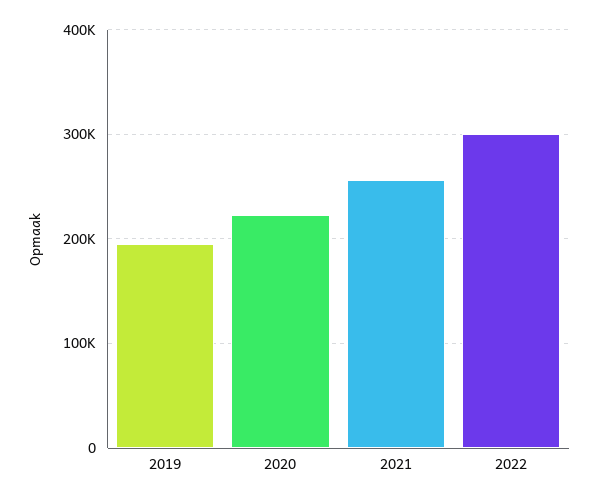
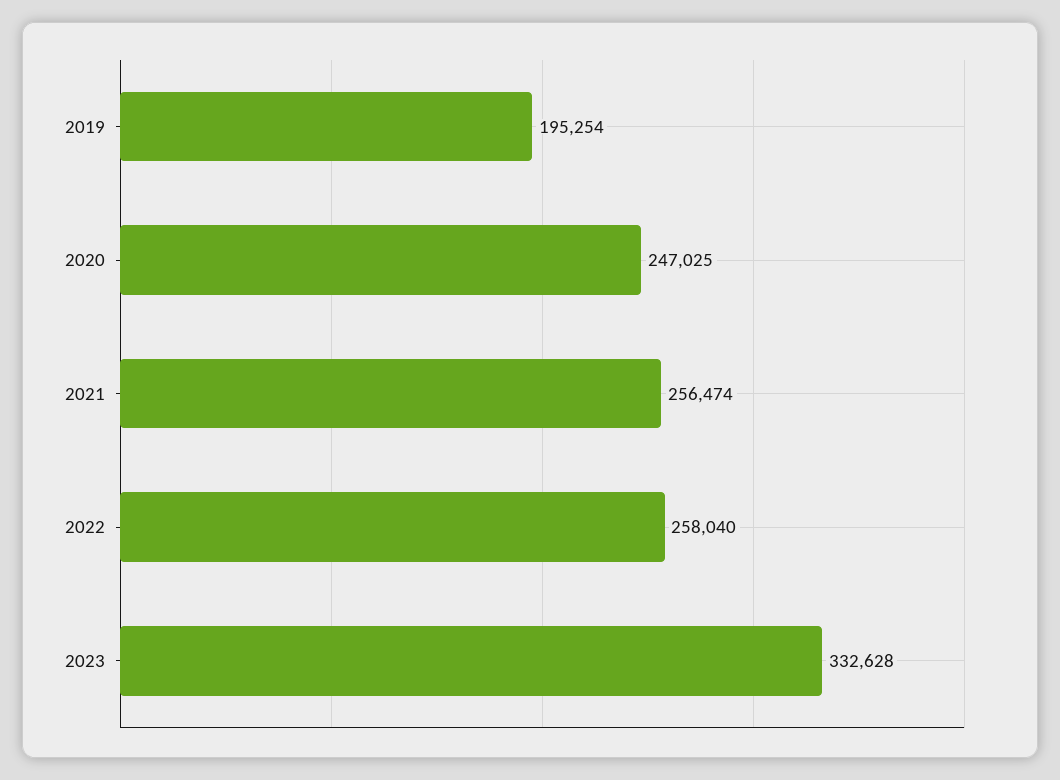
2020: 220000 -> 247025
2022: 300000 -> 258040
2023: none -> 332628

